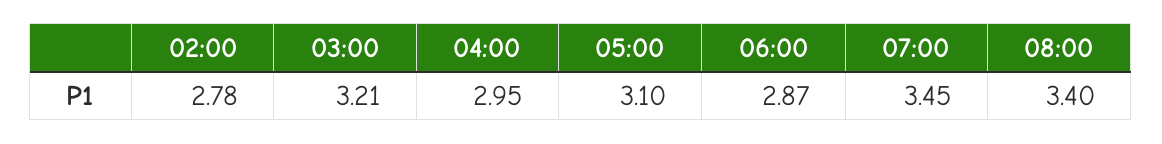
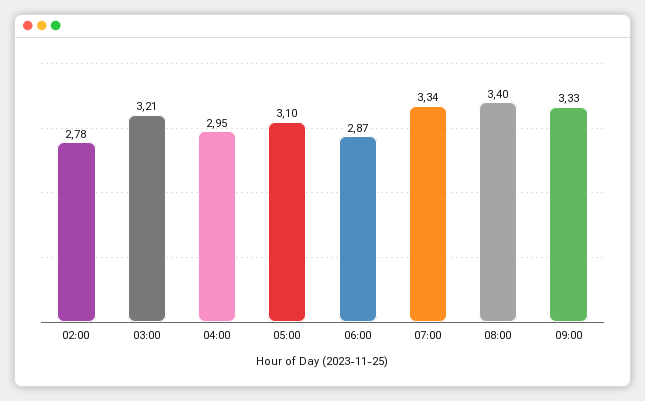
07:00: 3.45 -> 3.34
09:00: none -> 3.33

